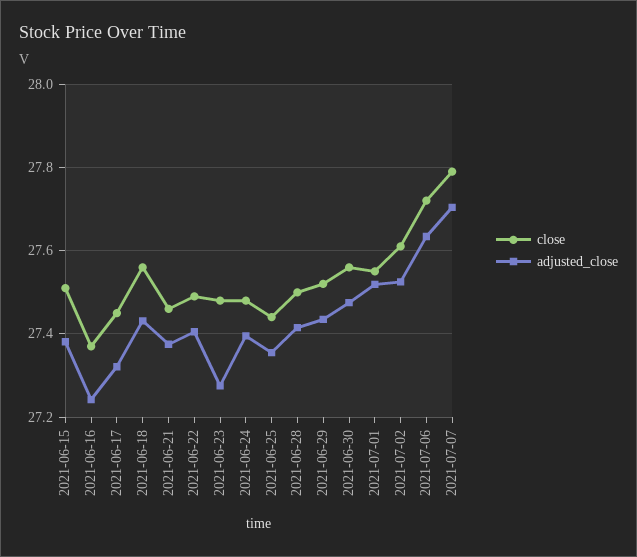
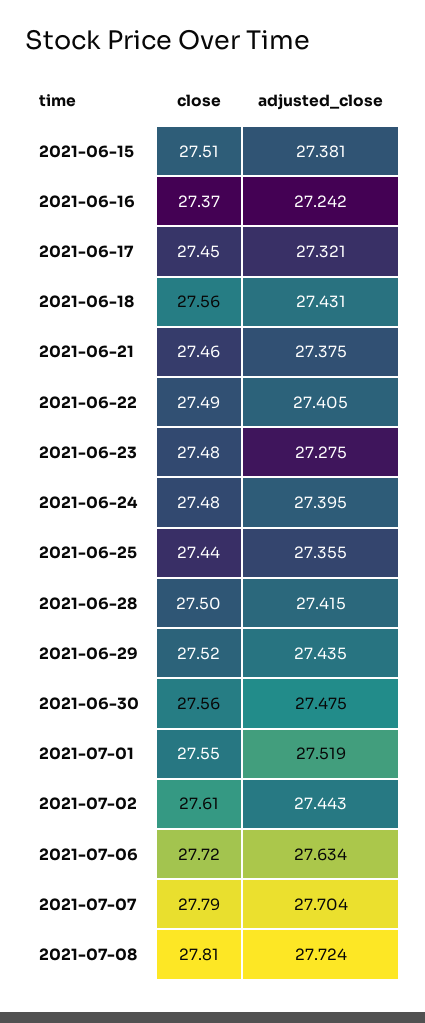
adjusted_close, 2021-07-02: 27.52 -> 27.443
close, 2021-07-08: none -> 27.81
adjusted_close, 2021-07-08: none -> 27.724

